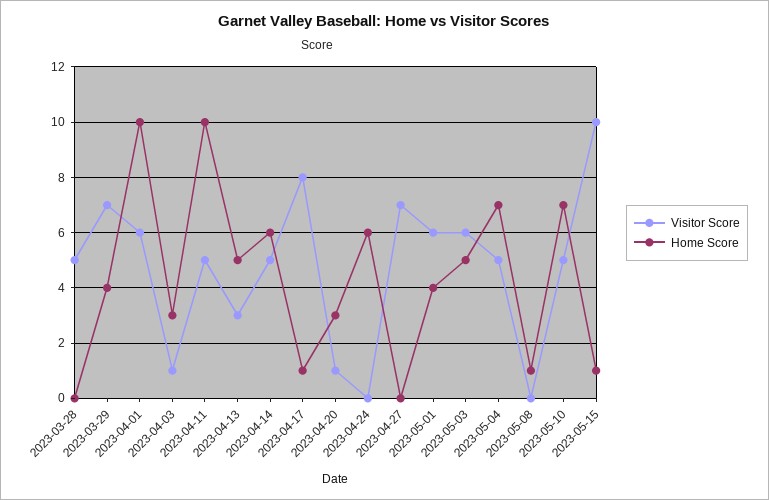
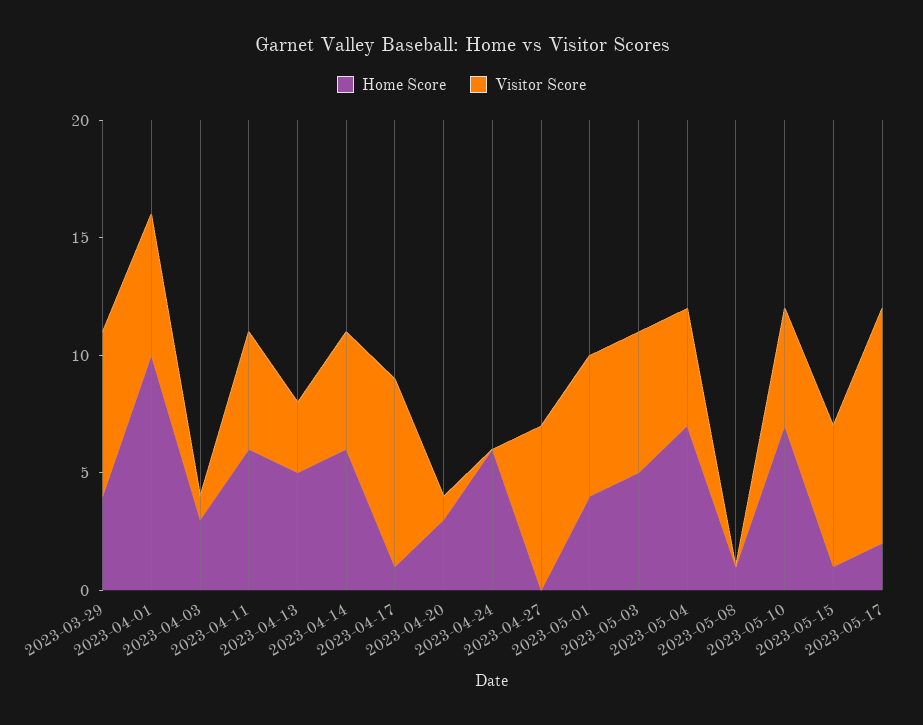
Visitor Score, 2023-03-28: 5 -> none
Home Score, 2023-03-28: 0 -> none
Home Score, 2023-04-11: 10 -> 6
Visitor Score, 2023-05-15: 10 -> 6
Home Score, 2023-05-17: none -> 2
Visitor Score, 2023-05-17: none -> 10

